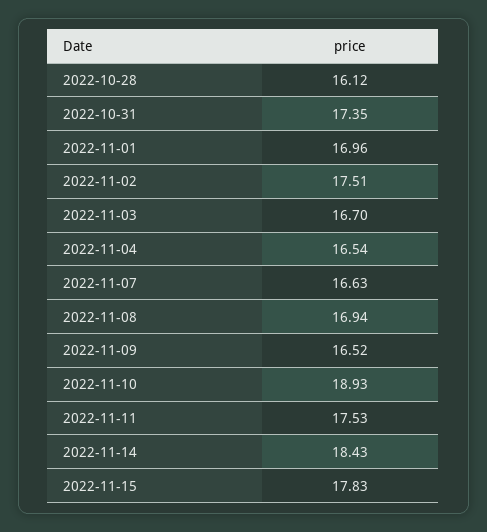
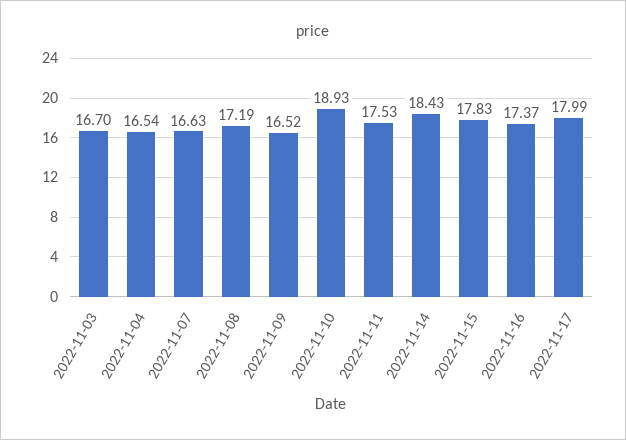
2022-10-28: 16.12 -> none
2022-10-31: 17.35 -> none
2022-11-01: 16.96 -> none
2022-11-02: 17.51 -> none
2022-11-08: 16.94 -> 17.19
2022-11-16: none -> 17.37
2022-11-17: none -> 17.99

